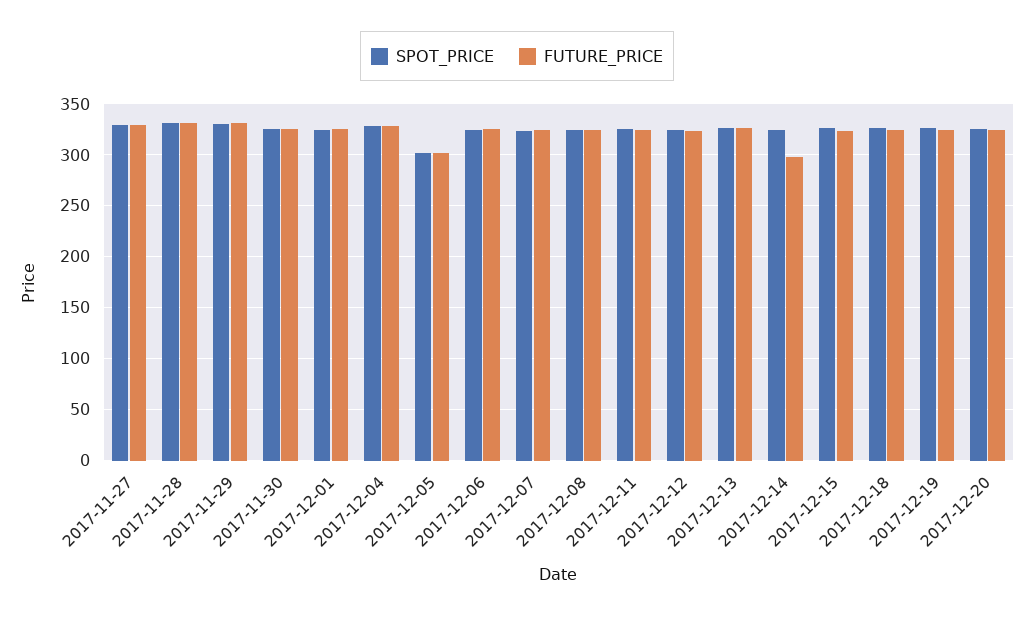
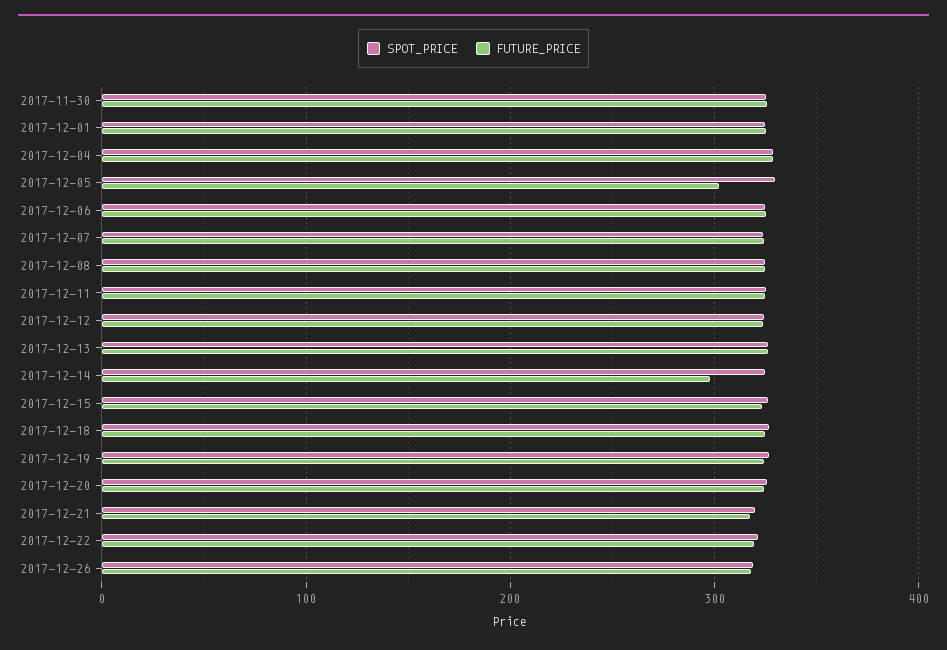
SPOT_PRICE, 2017-11-27: 330 -> none
FUTURE_PRICE, 2017-11-27: 330 -> none
SPOT_PRICE, 2017-11-28: 330 -> none
FUTURE_PRICE, 2017-11-28: 330 -> none
SPOT_PRICE, 2017-11-29: 330 -> none
FUTURE_PRICE, 2017-11-29: 330 -> none
SPOT_PRICE, 2017-12-05: 300 -> 330
SPOT_PRICE, 2017-12-21: none -> 320
FUTURE_PRICE, 2017-12-21: none -> 320
SPOT_PRICE, 2017-12-22: none -> 320
FUTURE_PRICE, 2017-12-22: none -> 320
SPOT_PRICE, 2017-12-26: none -> 320
FUTURE_PRICE, 2017-12-26: none -> 320

